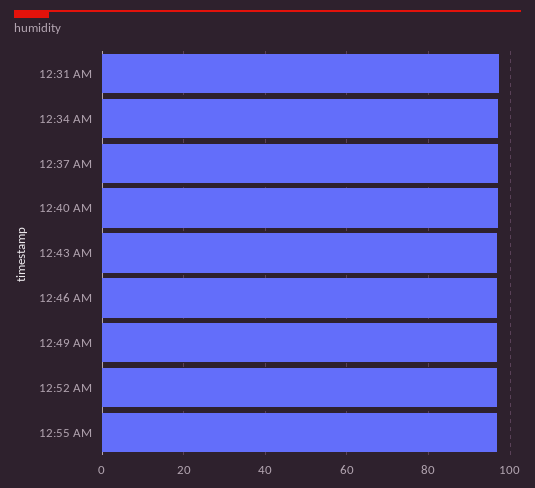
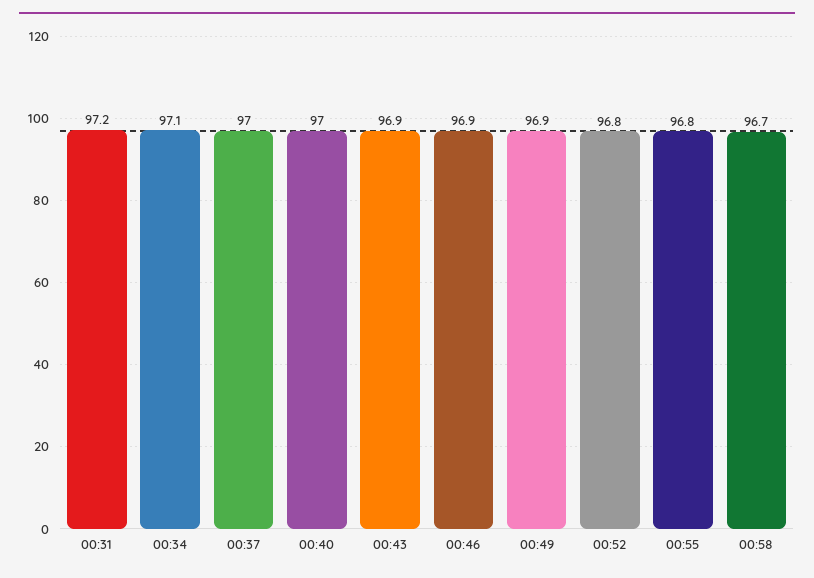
00:58: none -> 96.7

